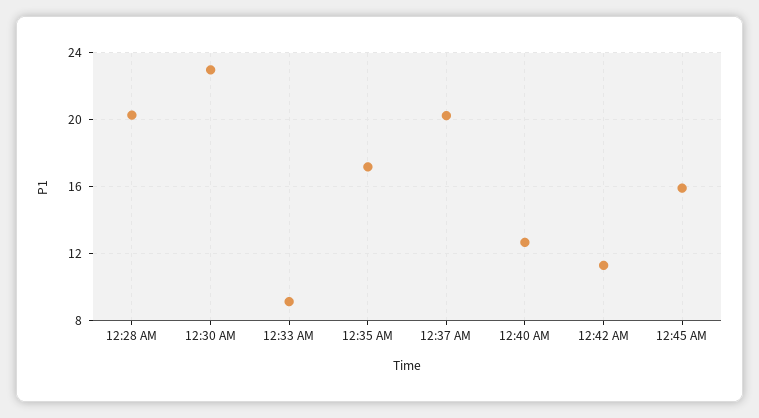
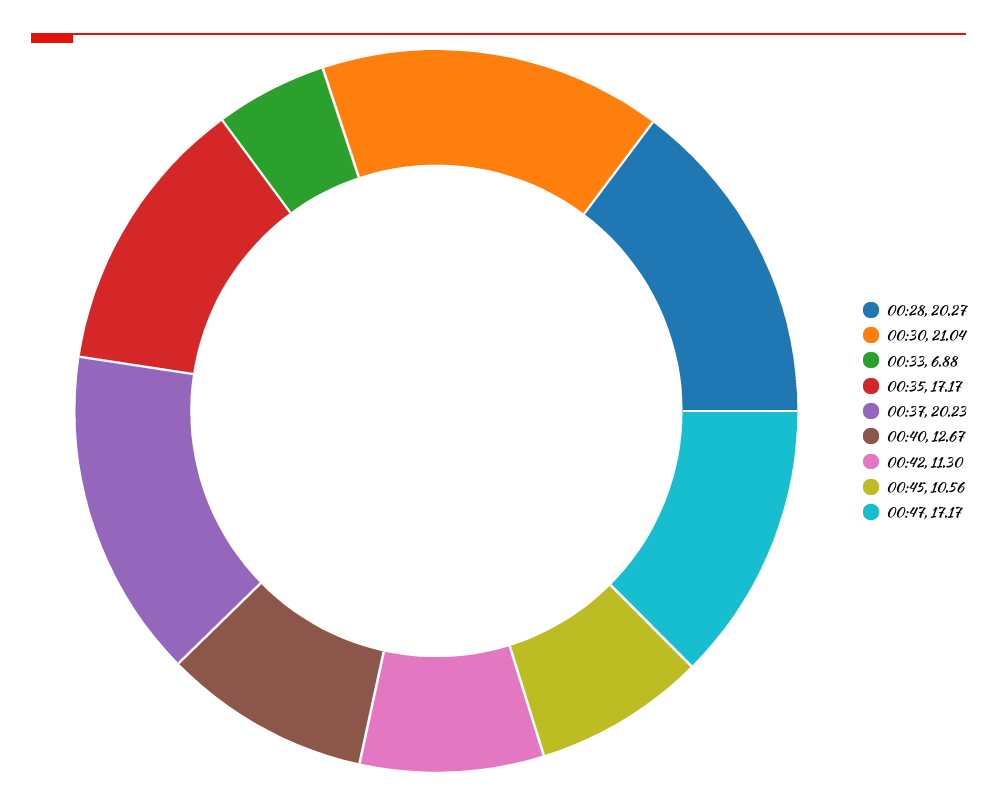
12:30 AM: 23 -> 21.04
12:33 AM: 9 -> 6.88
12:45 AM: 16 -> 10.56
00:47: none -> 17.17

